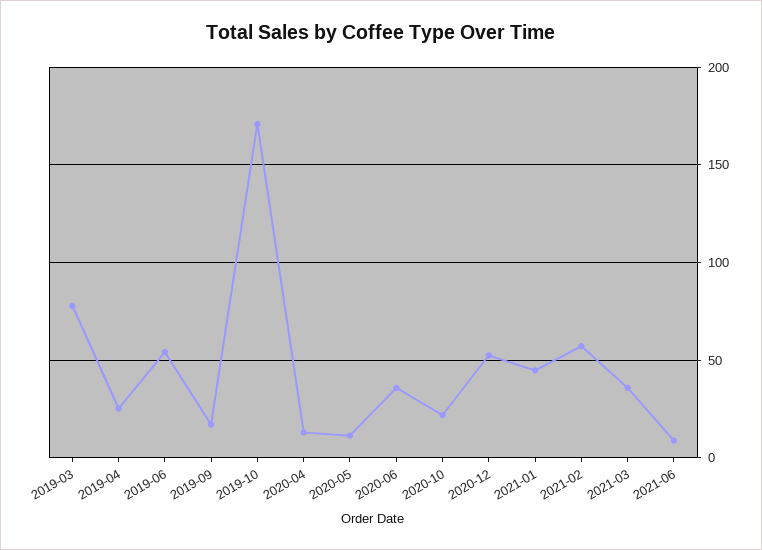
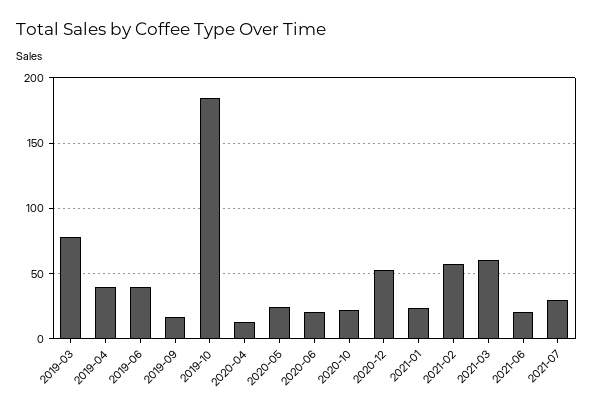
2019-04: 25 -> 40
2019-06: 55 -> 40
2019-10: 170 -> 185
2020-05: 10 -> 25
2020-06: 35 -> 20
2021-01: 45 -> 25
2021-03: 35 -> 60
2021-06: 10 -> 20
2021-07: none -> 30

